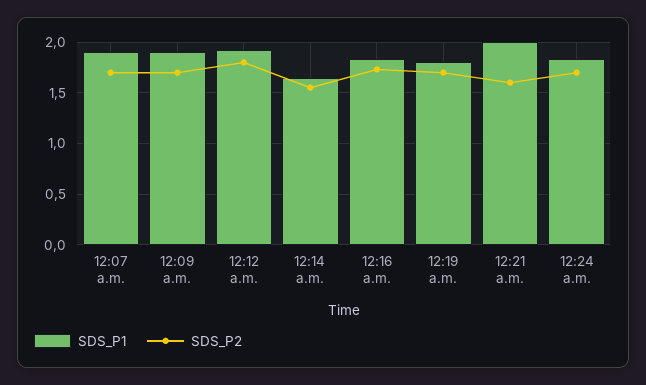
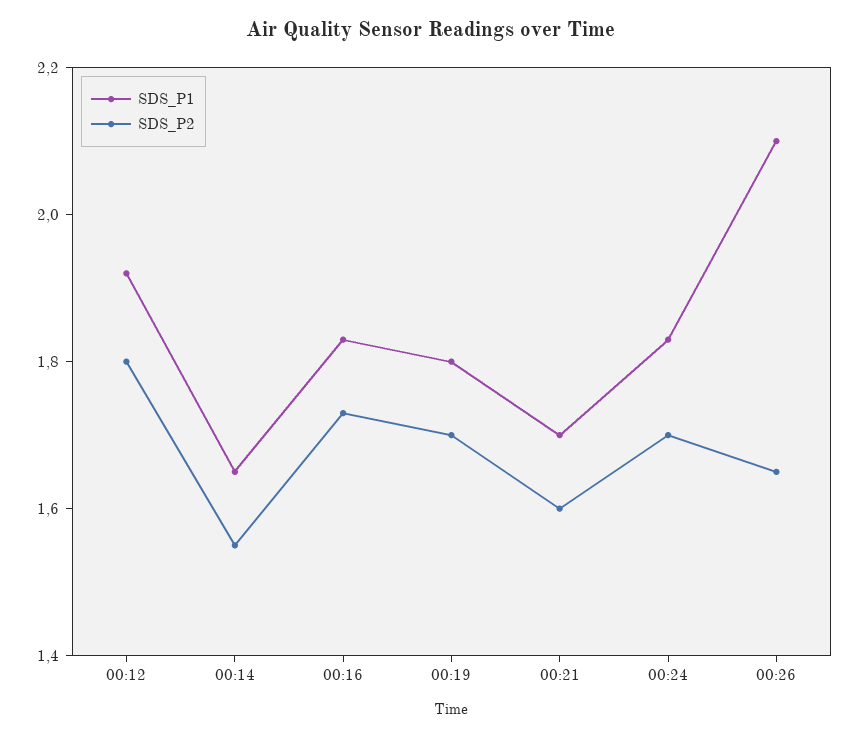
SDS_P1, 12:07 a.m.: 1.9 -> none
SDS_P2, 12:07 a.m.: 1.7 -> none
SDS_P1, 12:09 a.m.: 1.9 -> none
SDS_P2, 12:09 a.m.: 1.7 -> none
SDS_P1, 12:21 a.m.: 2 -> 1.7
SDS_P1, 00:26: none -> 2.1
SDS_P2, 00:26: none -> 1.65

